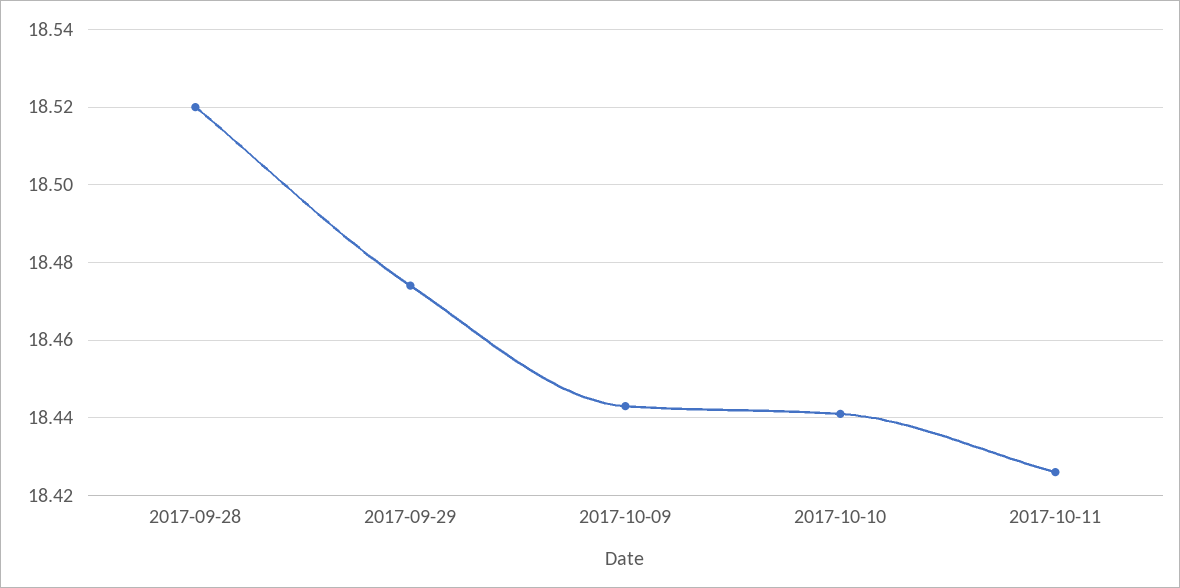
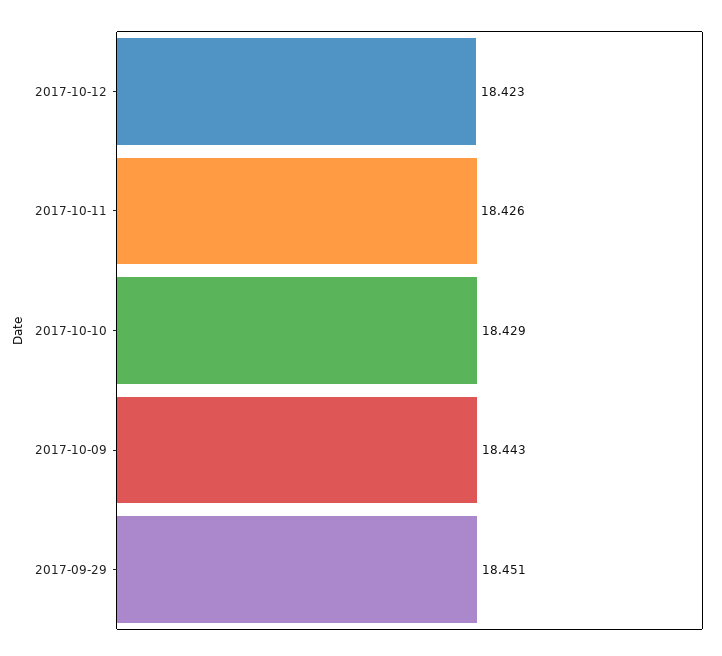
2017-09-28: 18.52 -> none
2017-09-29: 18.475 -> 18.451
2017-10-10: 18.44 -> 18.429
2017-10-12: none -> 18.423

